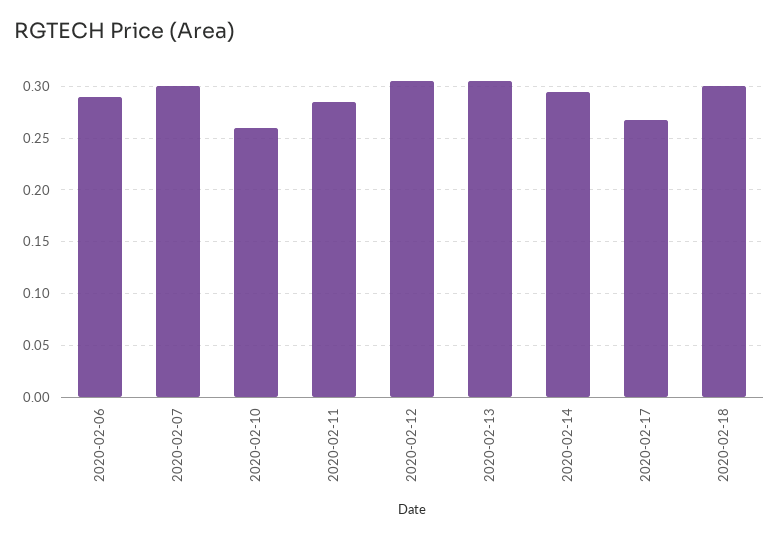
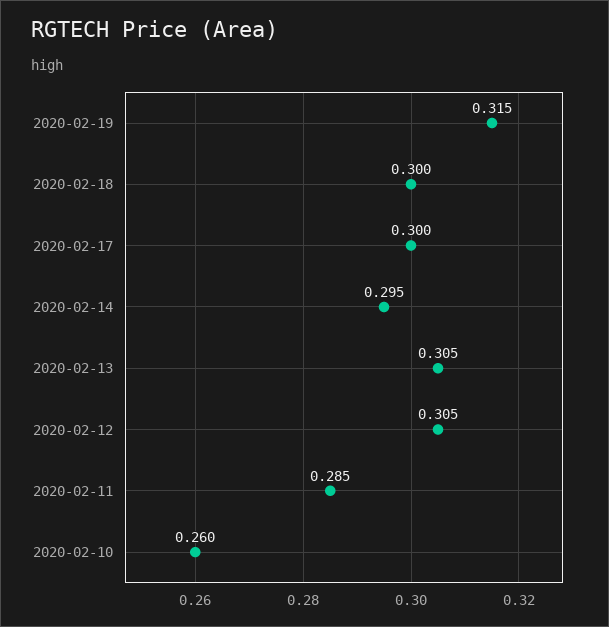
2020-02-06: 0.29 -> none
2020-02-07: 0.3 -> none
2020-02-17: 0.27 -> 0.3
2020-02-19: none -> 0.315

